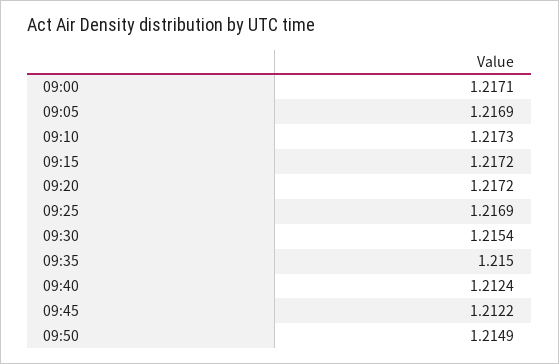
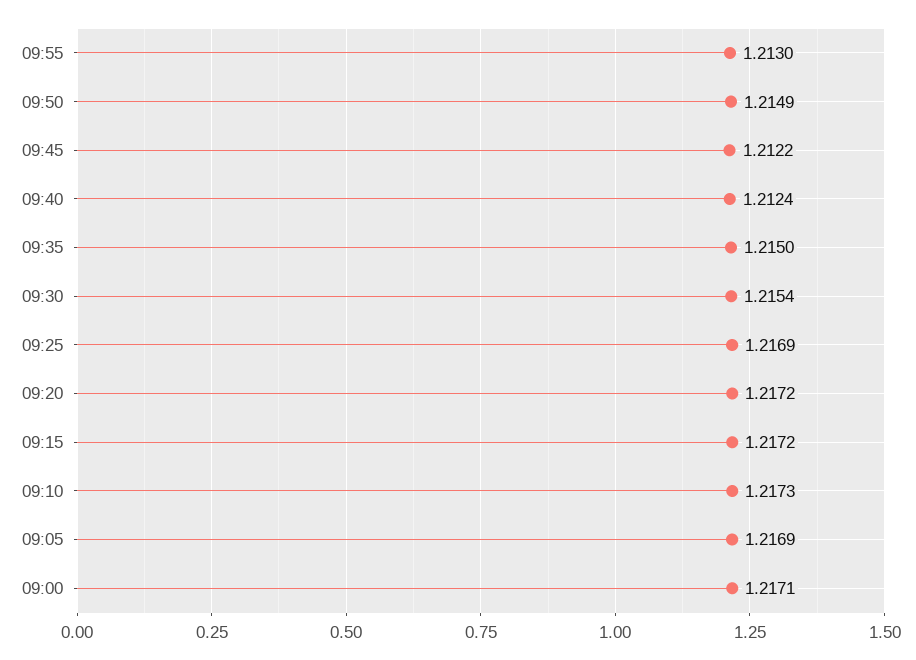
09:55: none -> 1.213

